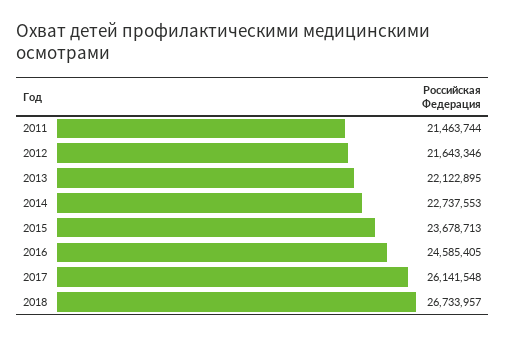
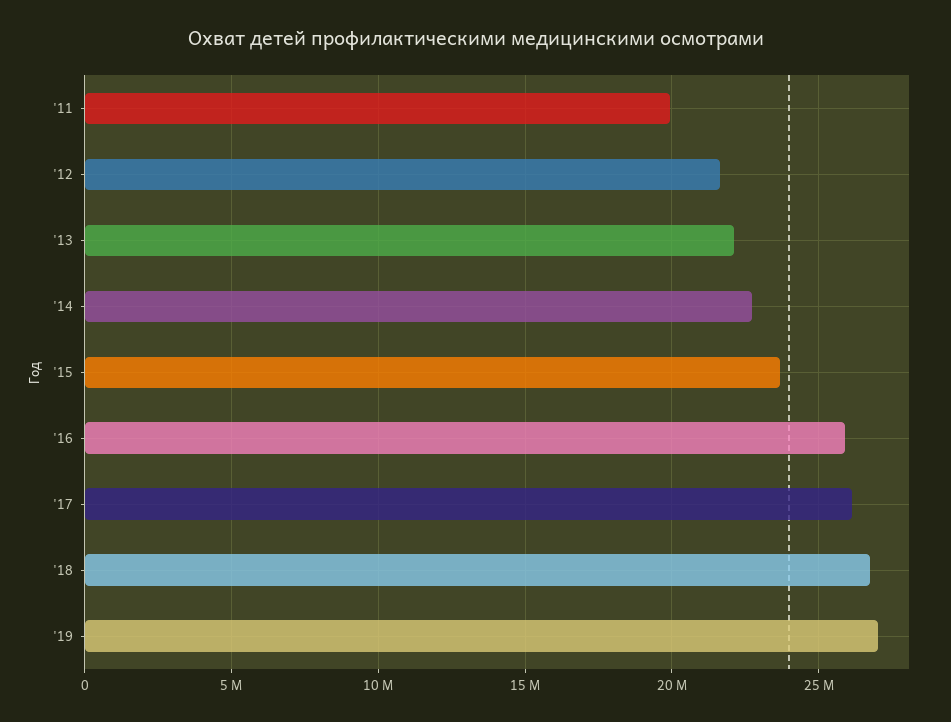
2011: 21463744 -> 20000000
2016: 24585405 -> 26000000
'19: none -> 27000000

